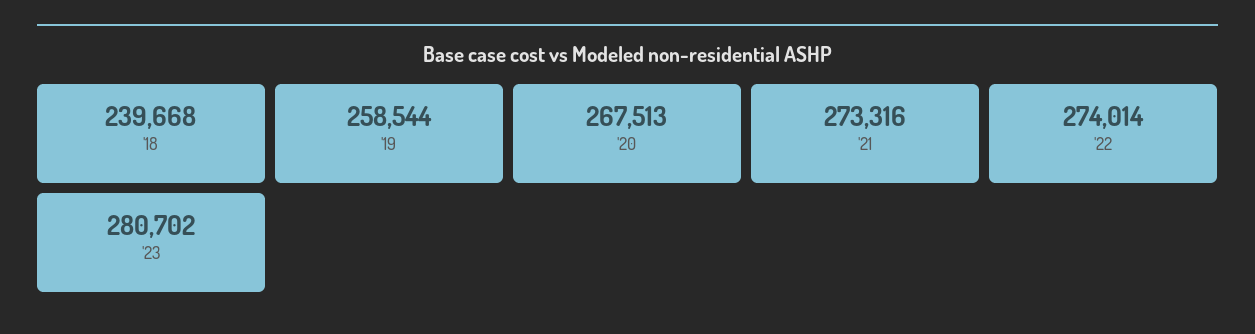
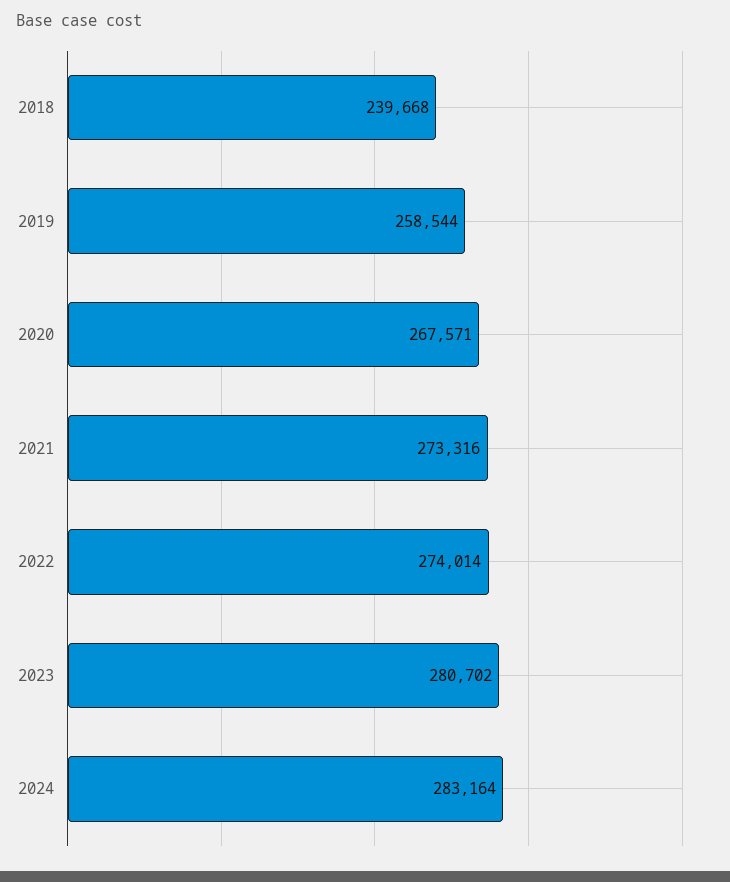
'20: 267513 -> 267571
2024: none -> 283164

